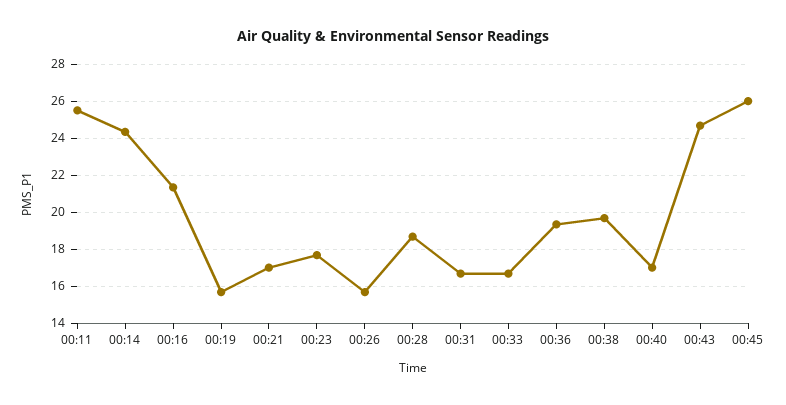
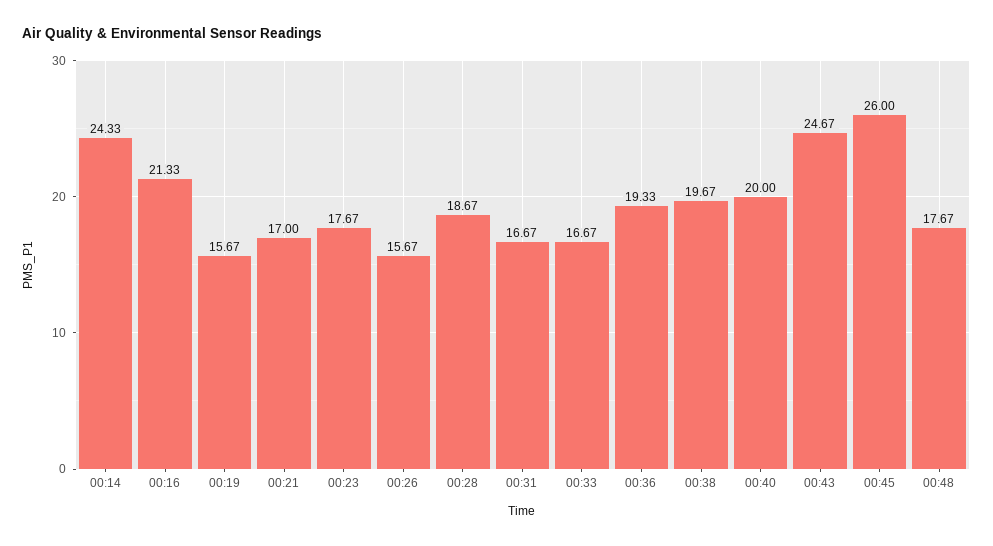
00:11: 25.5 -> none
00:40: 17 -> 20
00:48: none -> 17.67

